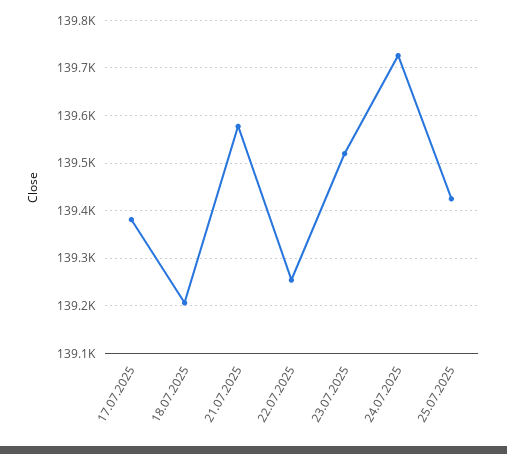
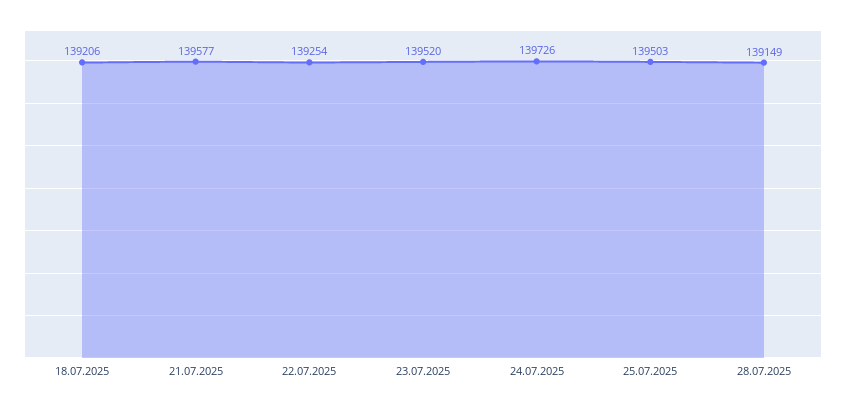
17.07.2025: 139380 -> none
25.07.2025: 139420 -> 139503
28.07.2025: none -> 139149

